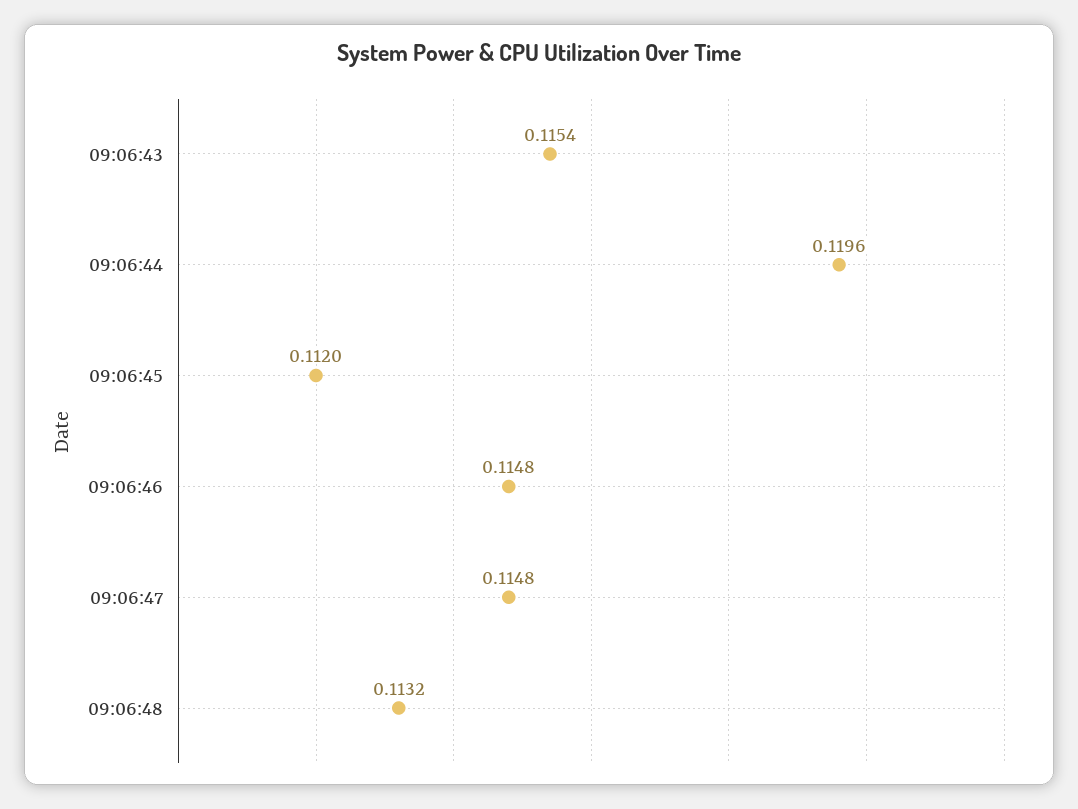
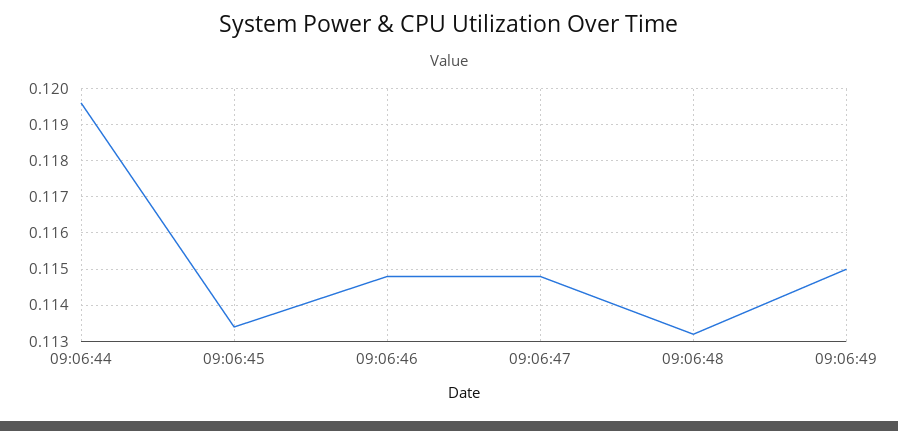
09:06:43: 0.1154 -> none
09:06:45: 0.112 -> 0.1135
09:06:49: none -> 0.115

